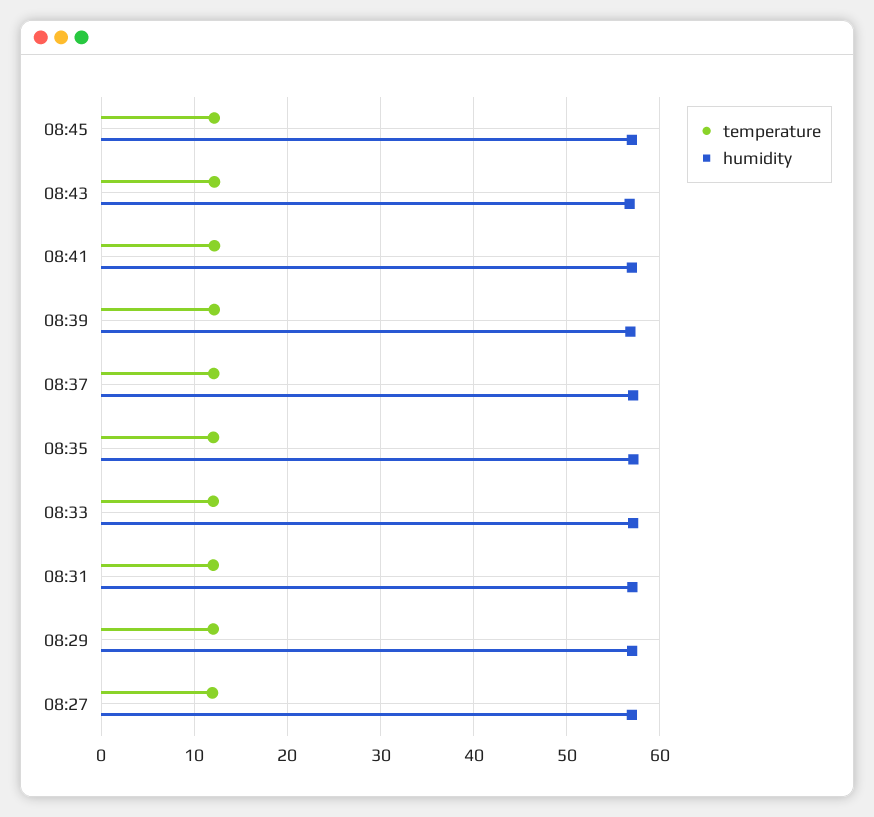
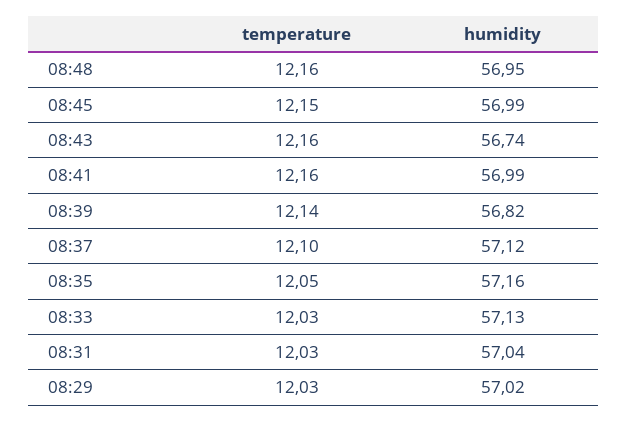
temperature, 08:27: 12 -> none
humidity, 08:27: 57 -> none
temperature, 08:48: none -> 12.16
humidity, 08:48: none -> 56.95

